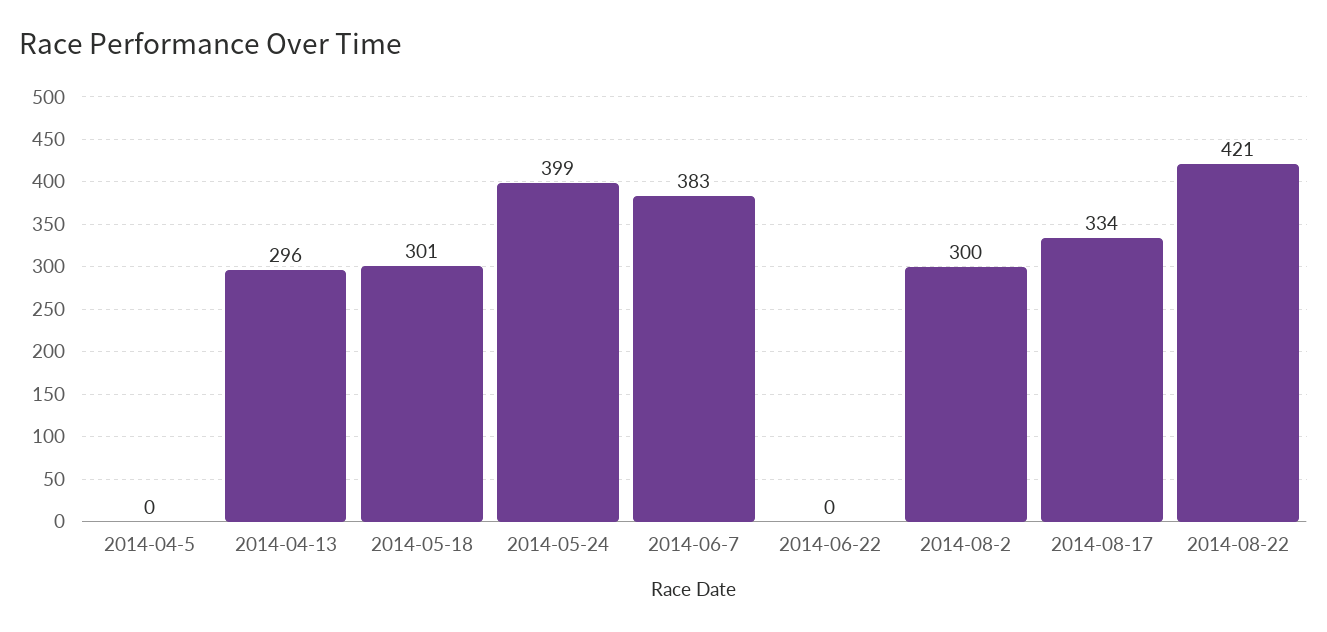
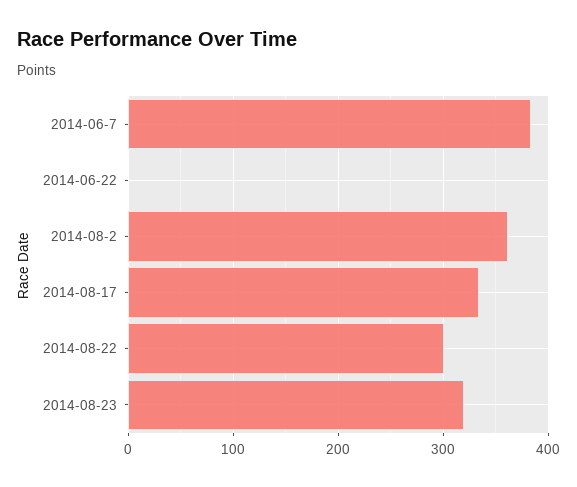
2014-04-5: 0 -> none
2014-04-13: 296 -> none
2014-05-18: 301 -> none
2014-05-24: 399 -> none
2014-08-2: 300 -> 360
2014-08-22: 421 -> 300
2014-08-23: none -> 320

